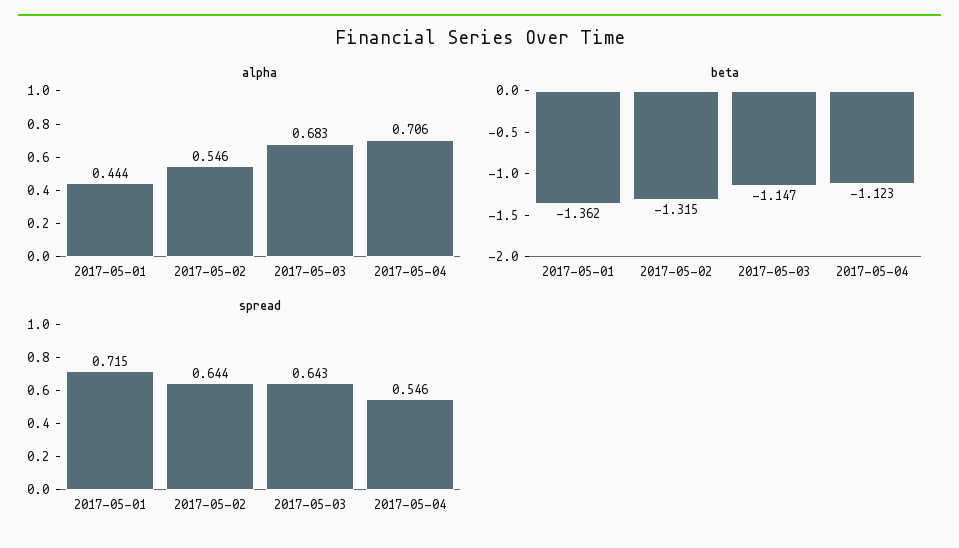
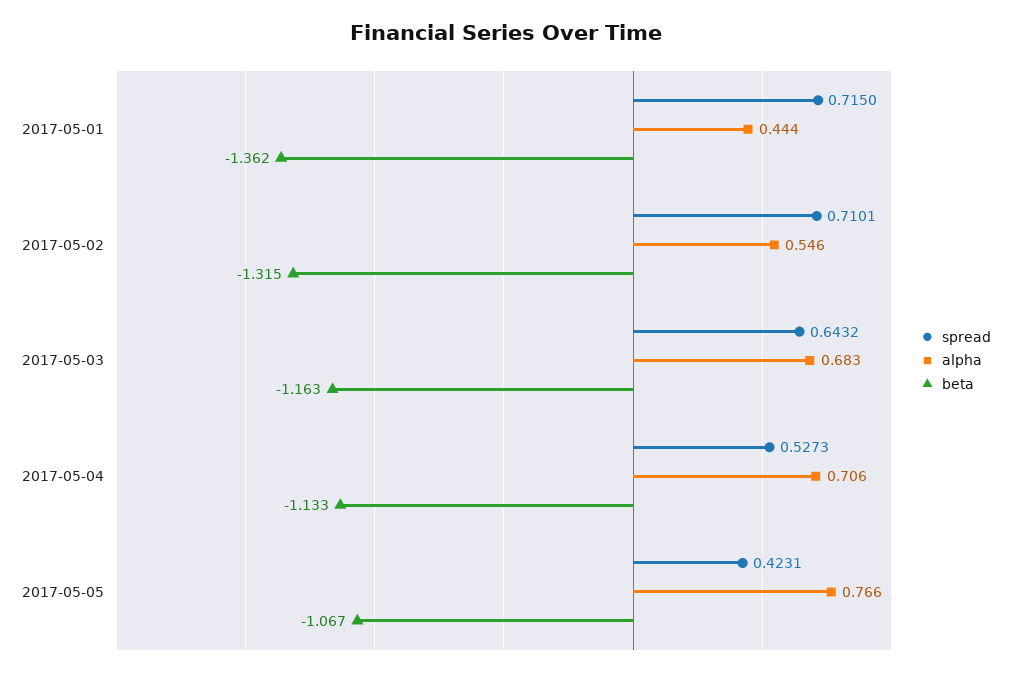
beta, 2017-05-03: -1.147 -> -1.163
beta, 2017-05-04: -1.123 -> -1.133
spread, 2017-05-02: 0.644 -> 0.7101
spread, 2017-05-04: 0.546 -> 0.5273
spread, 2017-05-05: none -> 0.4231
alpha, 2017-05-05: none -> 0.766
beta, 2017-05-05: none -> -1.067

